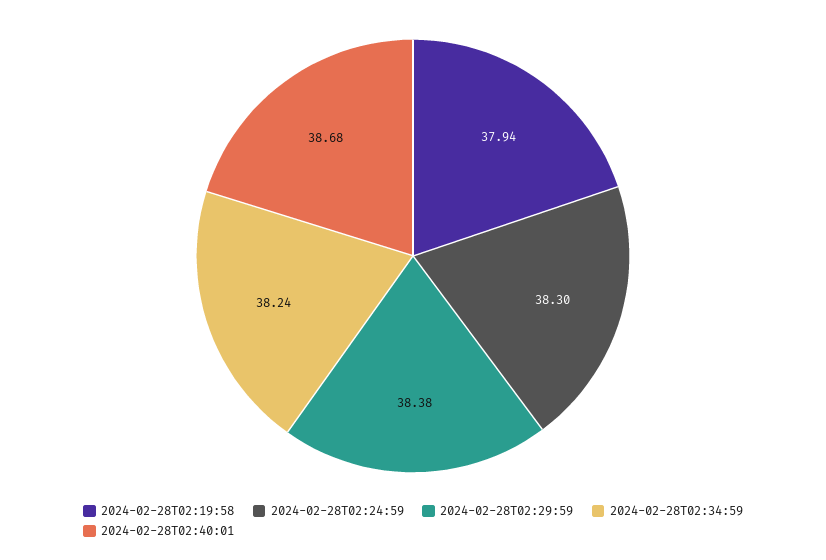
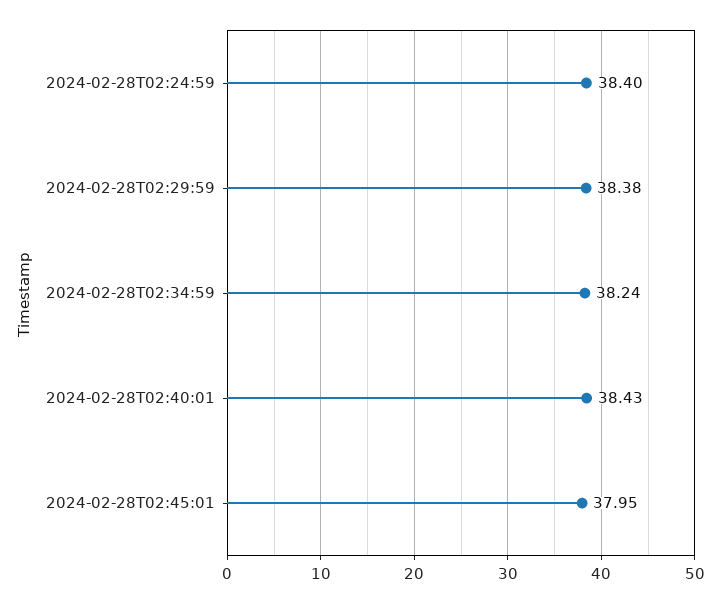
2024-02-28T02:19:58: 37.94 -> none
2024-02-28T02:24:59: 38.3 -> 38.4
2024-02-28T02:40:01: 38.68 -> 38.43
2024-02-28T02:45:01: none -> 37.95

